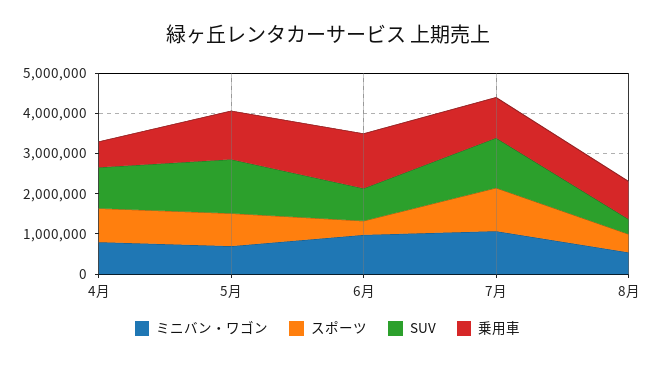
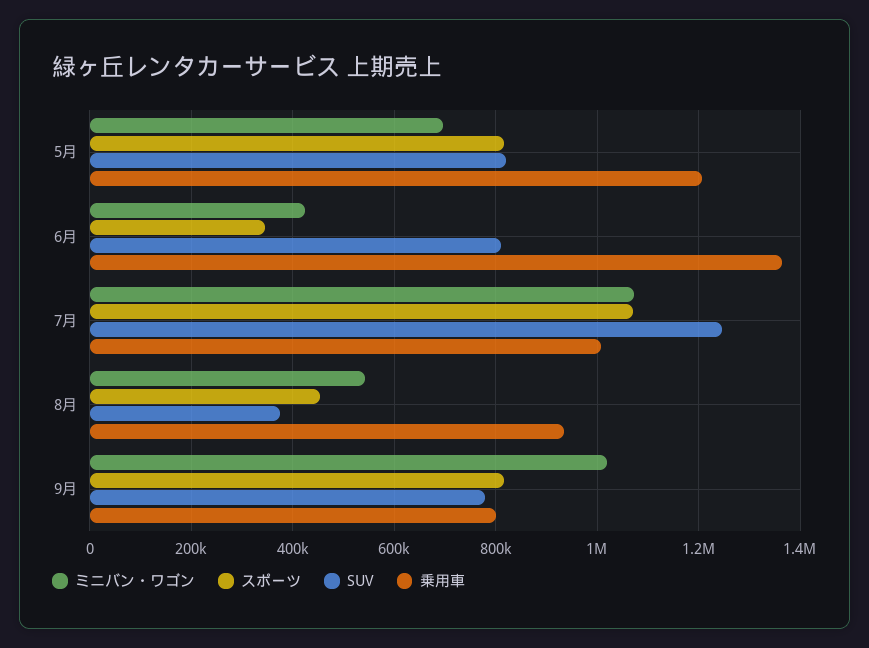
ミニバン・ワゴン, 4月: 800000 -> none
スポーツ, 4月: 800000 -> none
SUV, 4月: 1000000 -> none
乗用車, 4月: 600000 -> none
SUV, 5月: 1400000 -> 820000
ミニバン・ワゴン, 6月: 1000000 -> 420000
ミニバン・ワゴン, 9月: none -> 1020000
スポーツ, 9月: none -> 820000
SUV, 9月: none -> 780000
乗用車, 9月: none -> 800000

